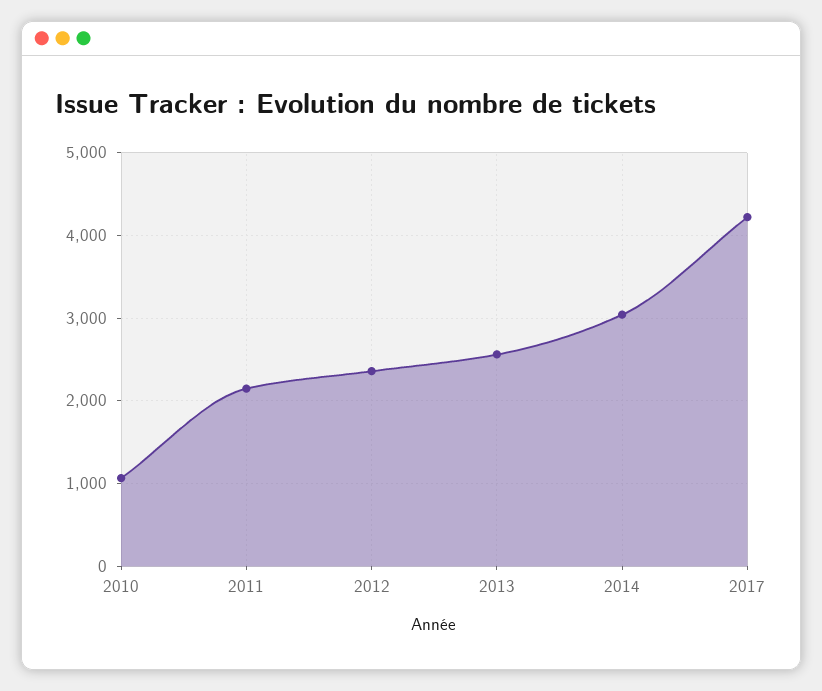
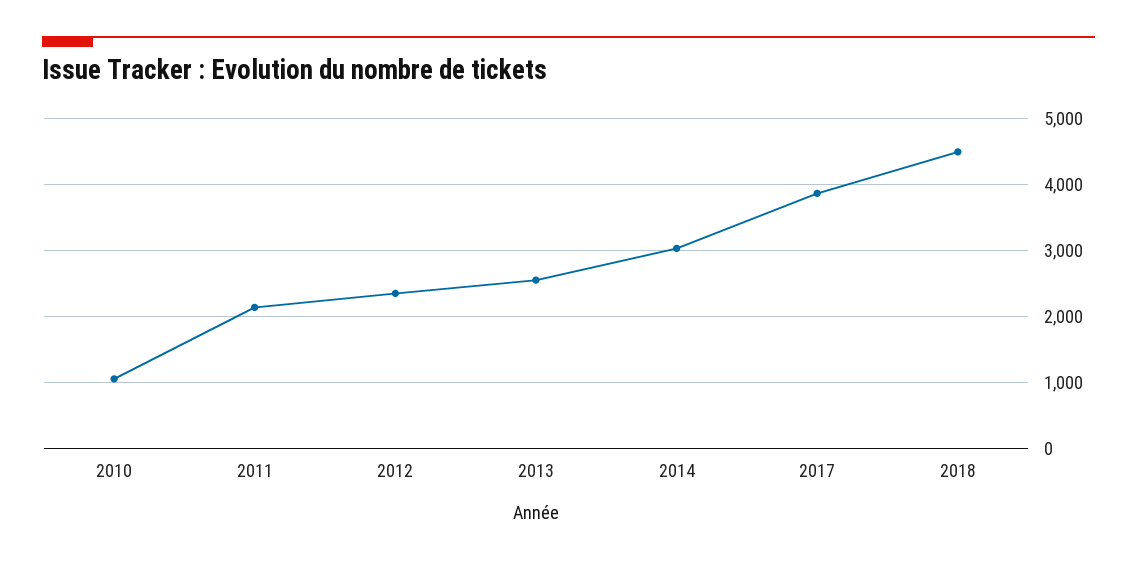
2017: 4200 -> 3900
2018: none -> 4500

